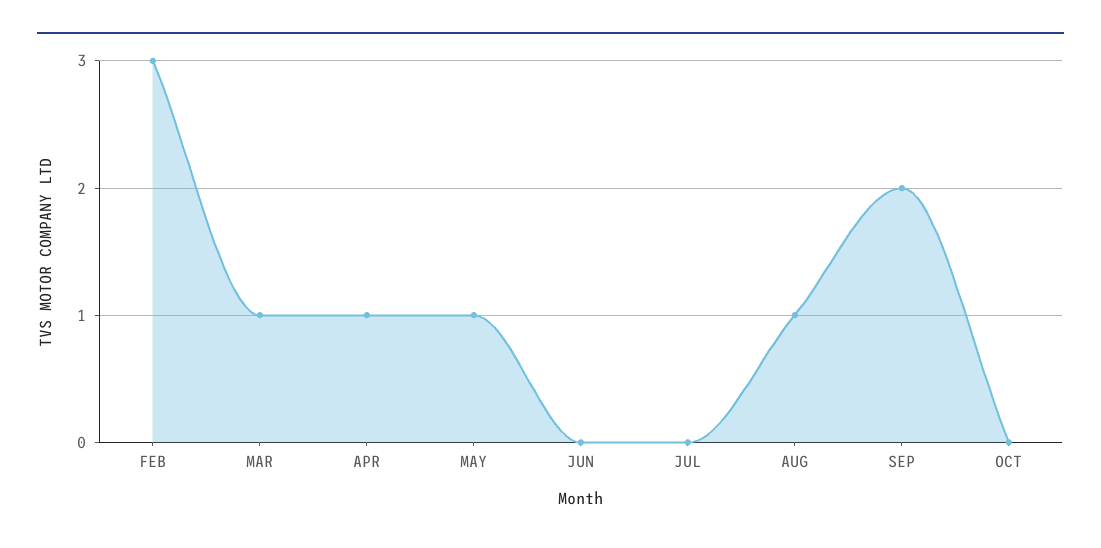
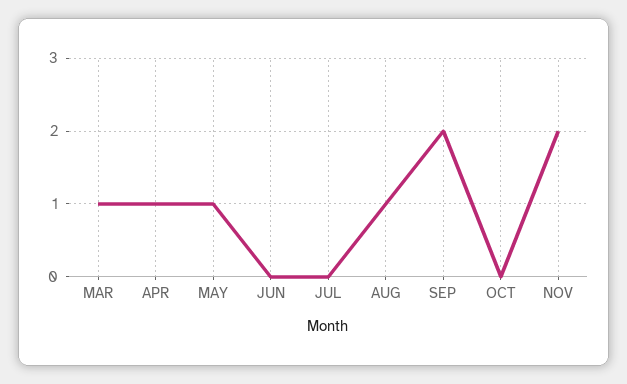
FEB: 3 -> none
NOV: none -> 2

